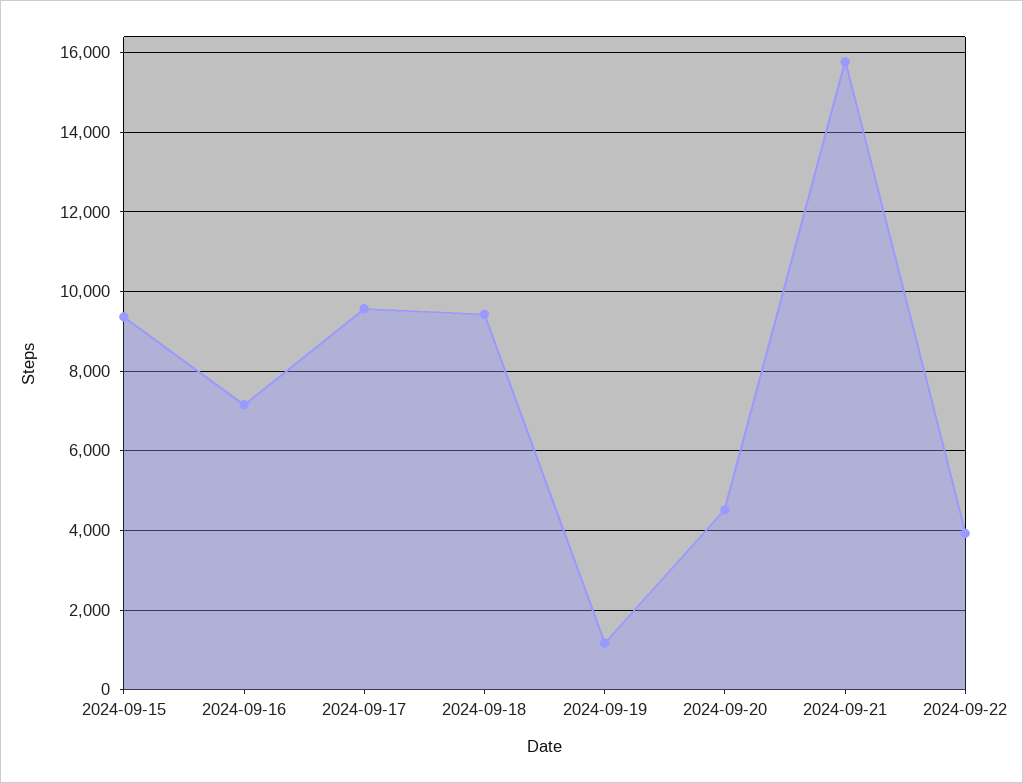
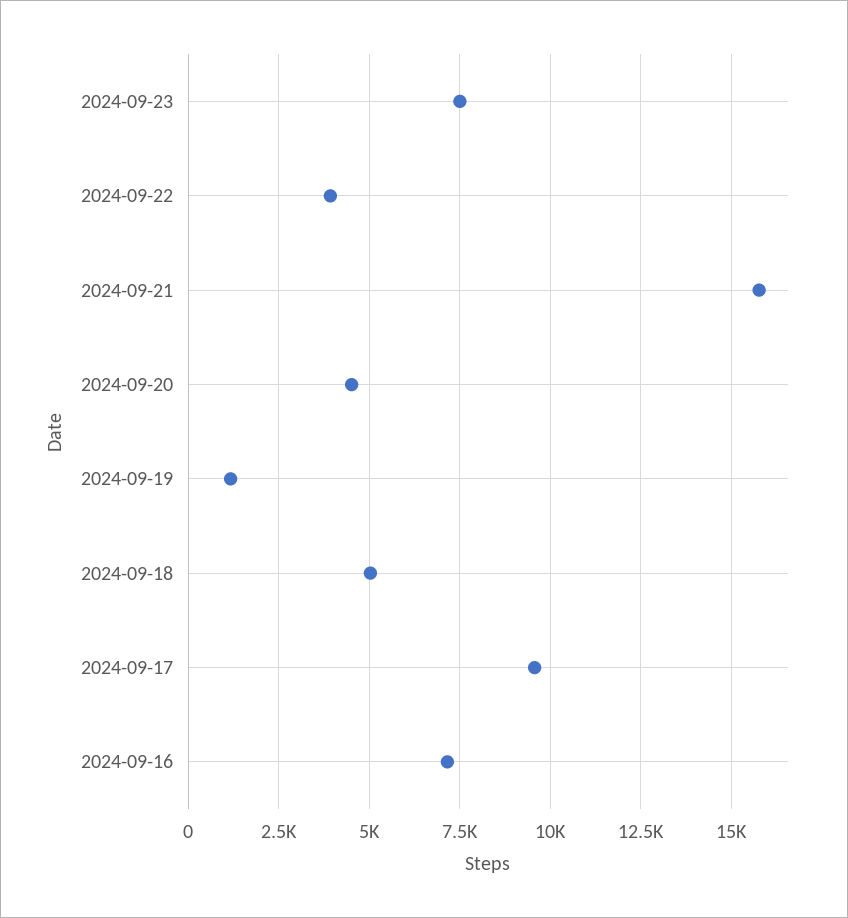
2024-09-15: 9400 -> none
2024-09-18: 9400 -> 5000
2024-09-23: none -> 7500

